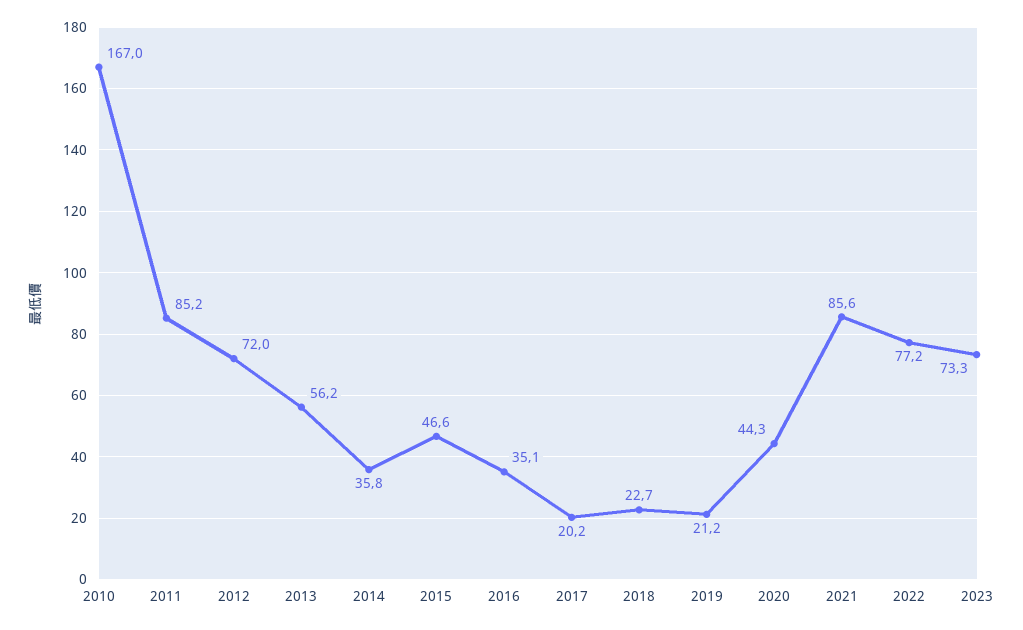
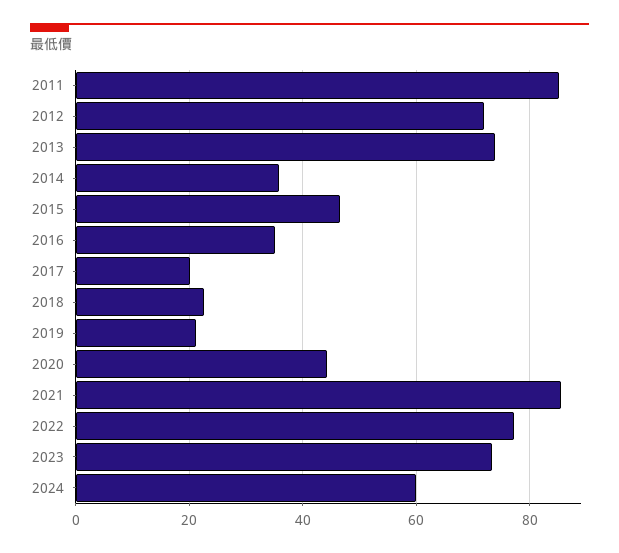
2010: 167 -> none
2013: 56.2 -> 74
2024: none -> 60

